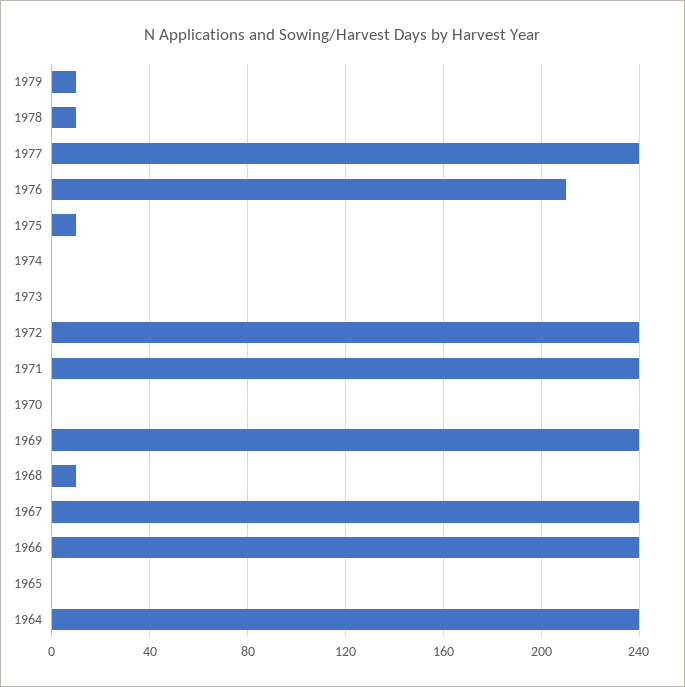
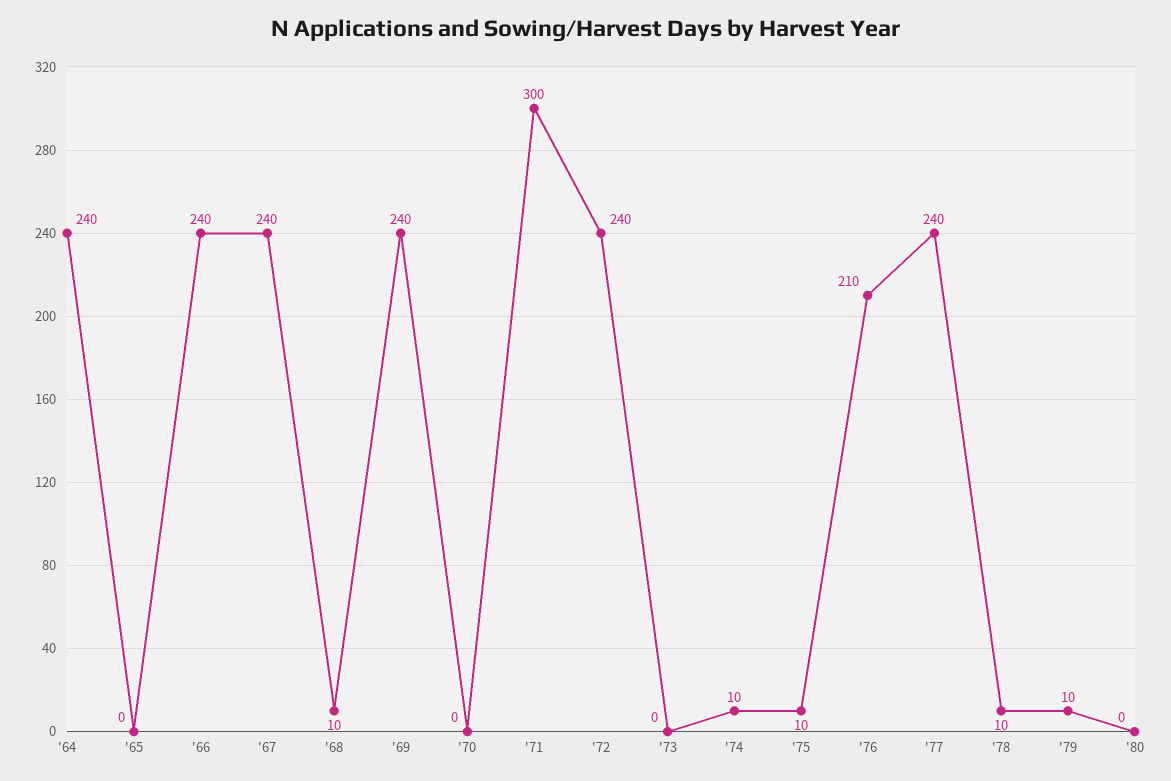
1974: 0 -> 10
1971: 240 -> 300
'80: none -> 0

